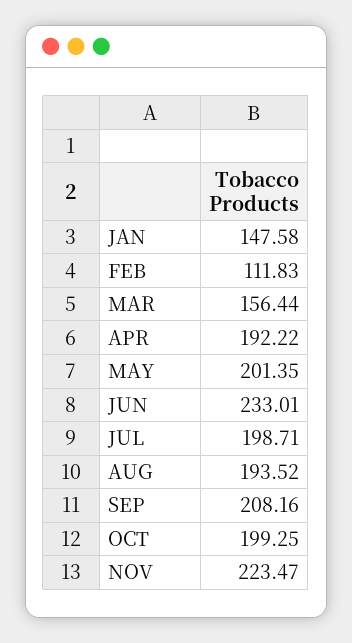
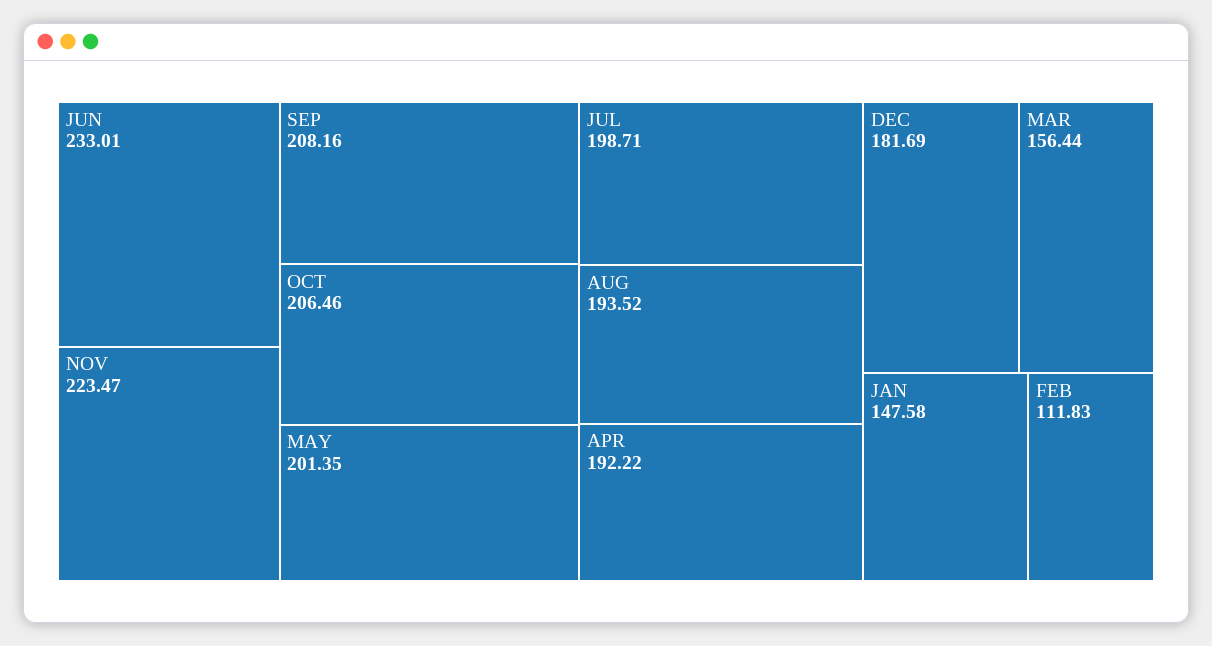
OCT: 199.25 -> 206.46
DEC: none -> 181.69

